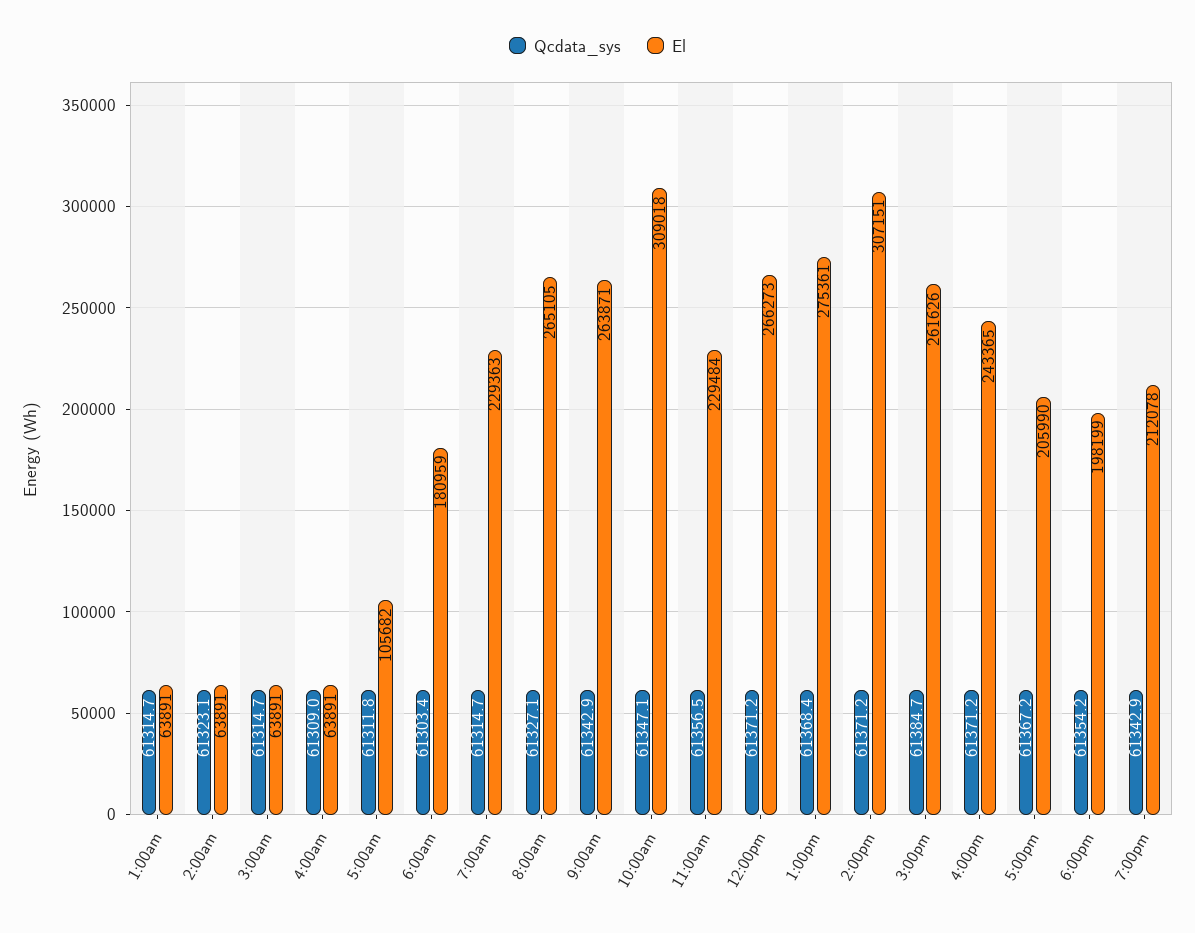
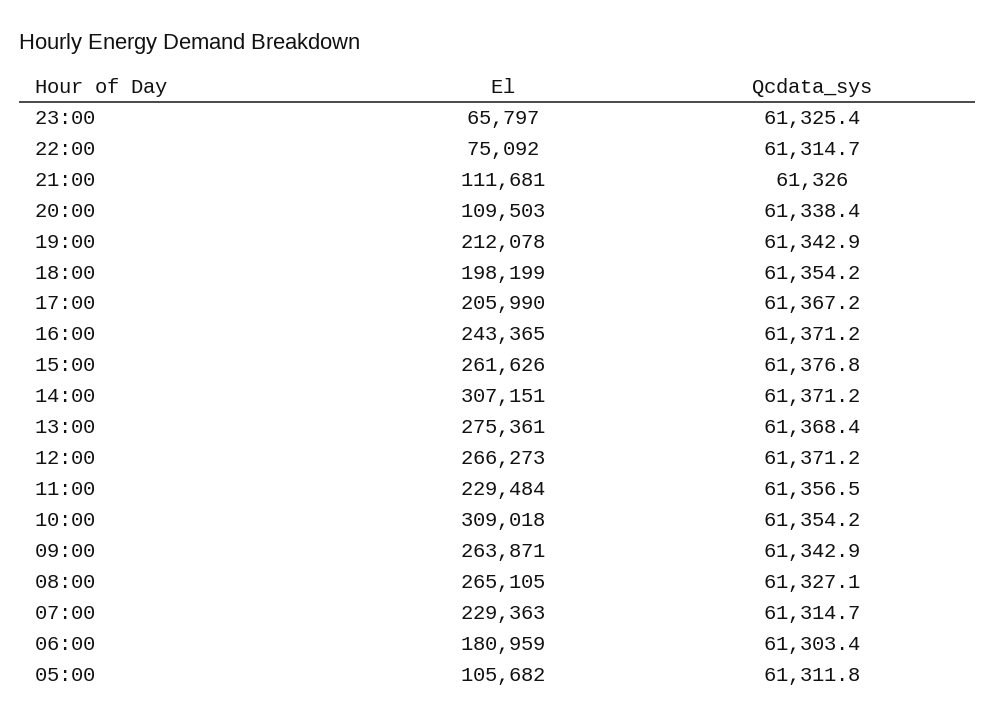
Qcdata_sys, 1:00am: 61314.7 -> none
El, 1:00am: 63891 -> none
Qcdata_sys, 2:00am: 61323.1 -> none
El, 2:00am: 63891 -> none
Qcdata_sys, 3:00am: 61314.7 -> none
El, 3:00am: 63891 -> none
Qcdata_sys, 4:00am: 61309 -> none
El, 4:00am: 63891 -> none
Qcdata_sys, 10:00am: 61347.1 -> 61354.2
Qcdata_sys, 3:00pm: 61384.7 -> 61376.8
El, 23:00: none -> 65797
Qcdata_sys, 23:00: none -> 61325.4
El, 22:00: none -> 75092
Qcdata_sys, 22:00: none -> 61314.7
El, 21:00: none -> 111681
Qcdata_sys, 21:00: none -> 61326
El, 20:00: none -> 109503
Qcdata_sys, 20:00: none -> 61338.4

